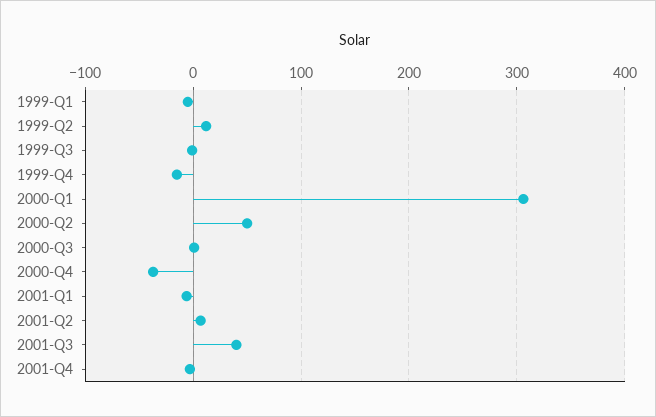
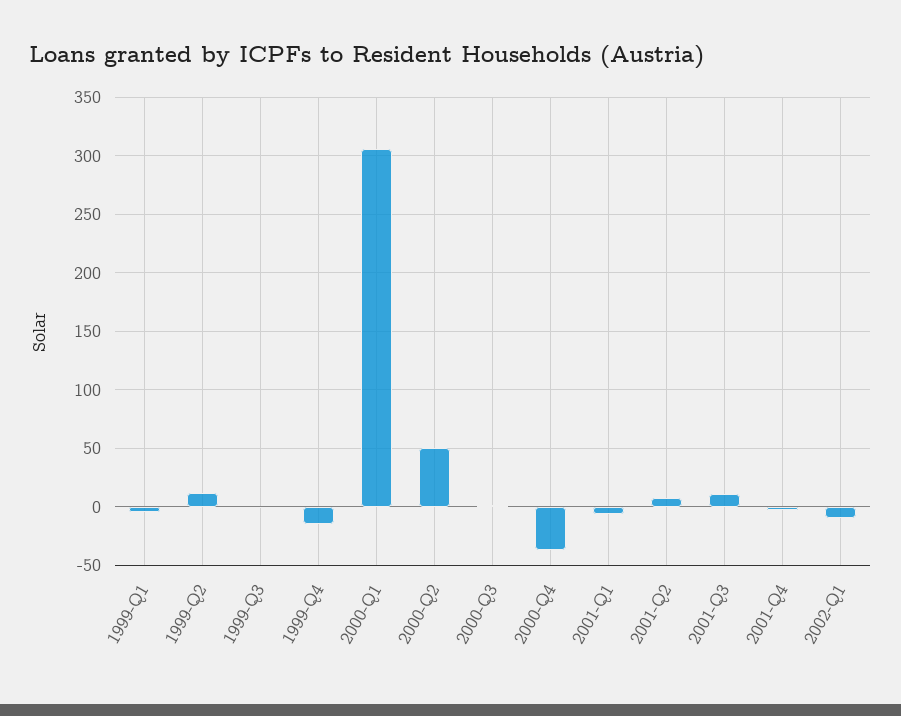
2001-Q3: 40 -> 10
2002-Q1: none -> -10

